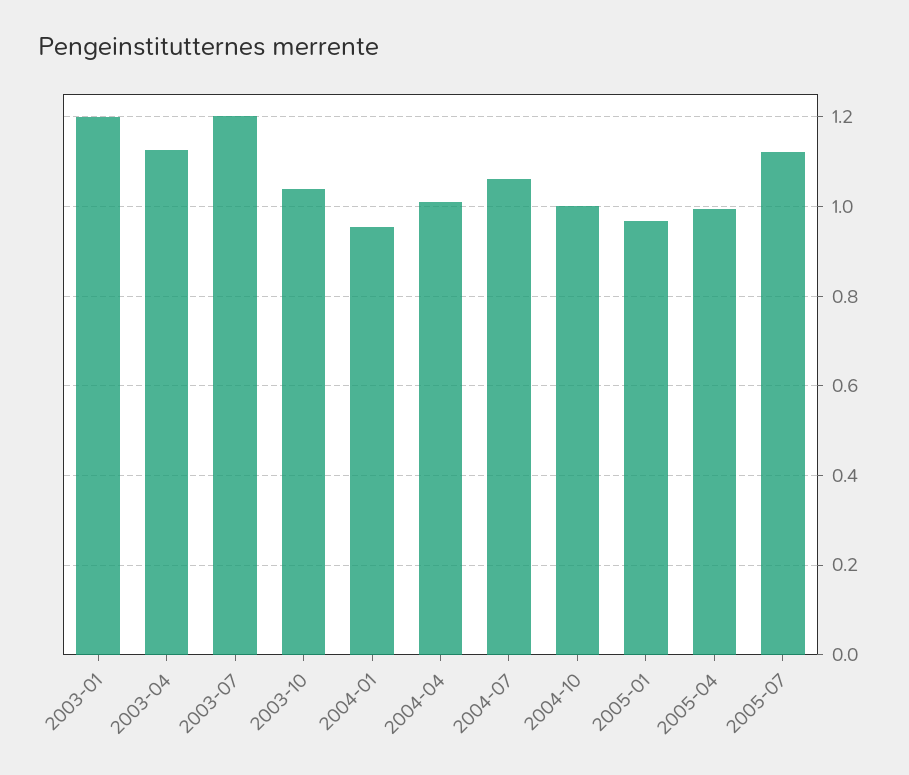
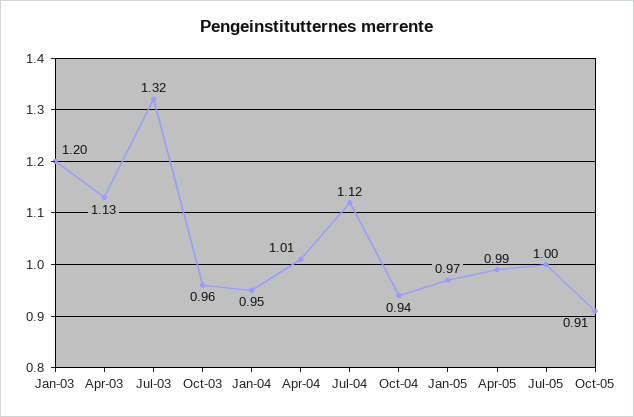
2003-07: 1.2 -> 1.32
2003-10: 1.04 -> 0.96
2004-07: 1.06 -> 1.12
2004-10: 1 -> 0.94
2005-07: 1.12 -> 1
Oct-05: none -> 0.91

